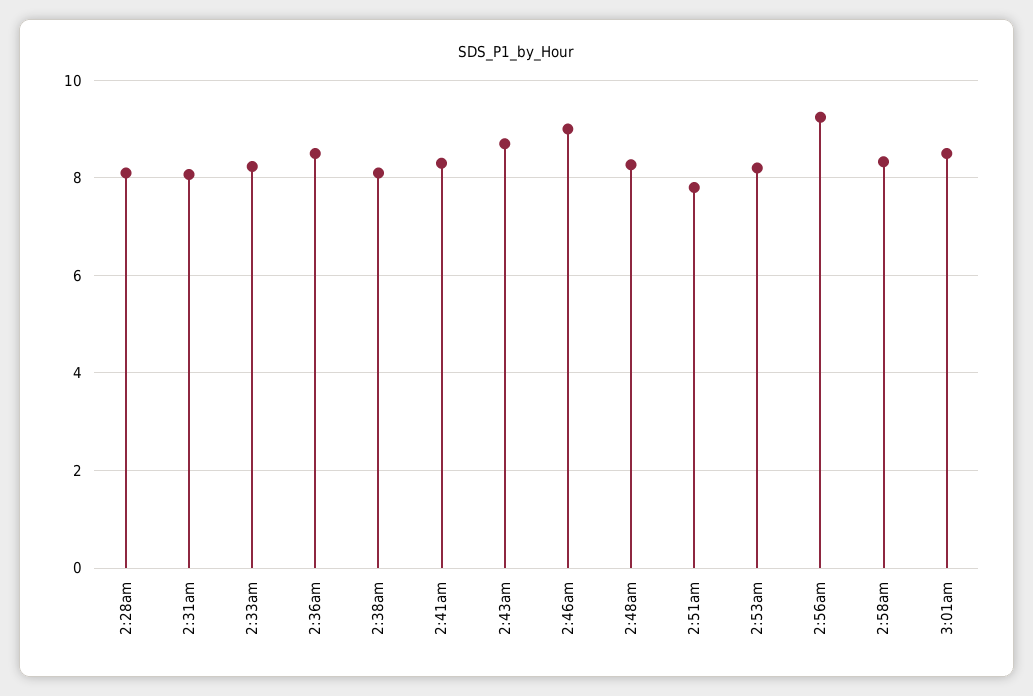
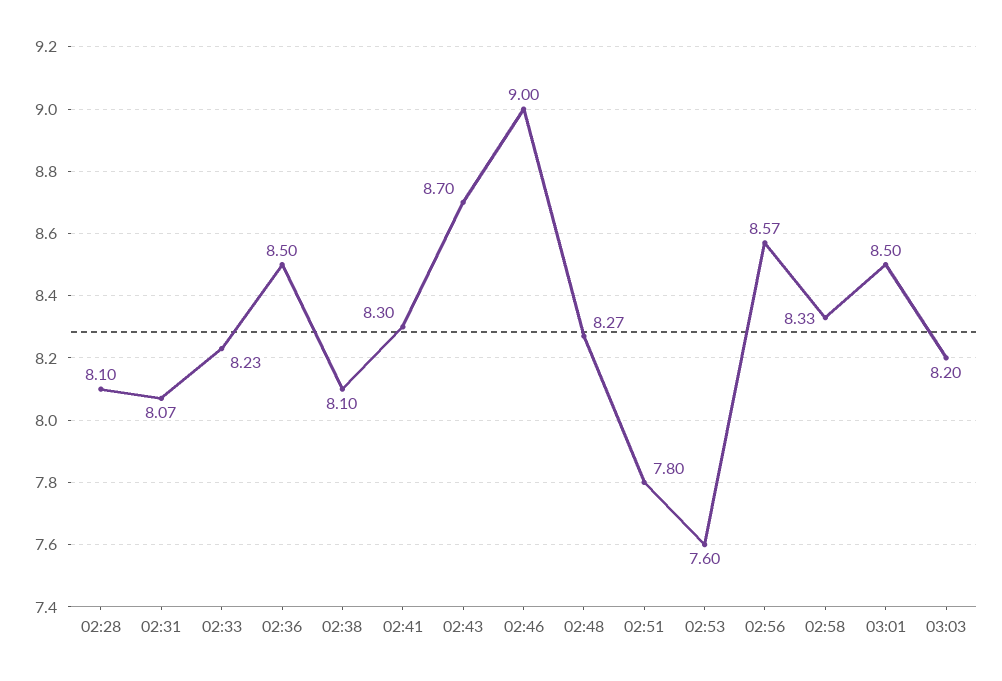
2:53am: 8.2 -> 7.6
2:56am: 9.2 -> 8.57
03:03: none -> 8.2

